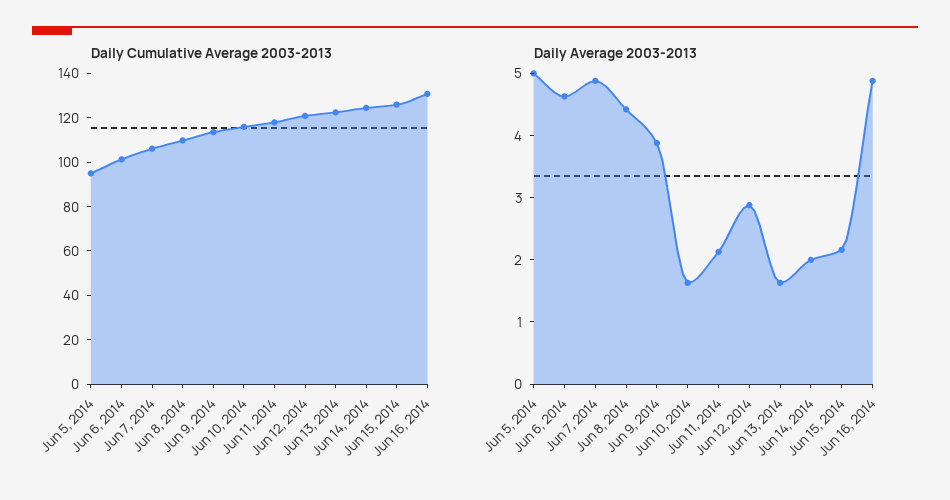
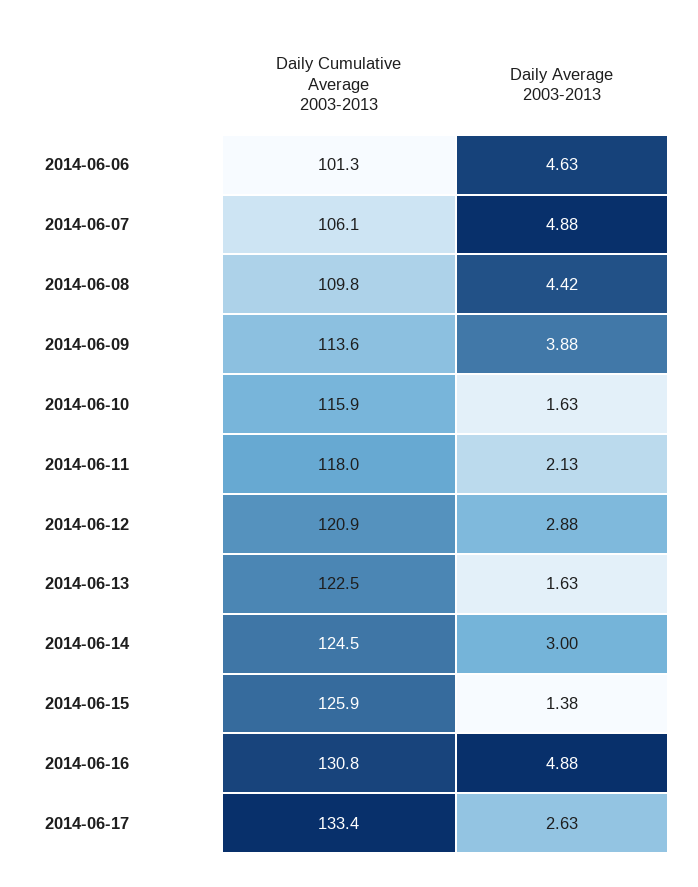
Daily Cumulative Average 2003-2013, Jun 5, 2014: 95 -> none
Daily Average 2003-2013, Jun 5, 2014: 5 -> none
Daily Average 2003-2013, Jun 14, 2014: 2 -> 3
Daily Average 2003-2013, Jun 15, 2014: 2.2 -> 1.38
Daily Cumulative Average 2003-2013, 2014-06-17: none -> 133.4
Daily Average 2003-2013, 2014-06-17: none -> 2.63

